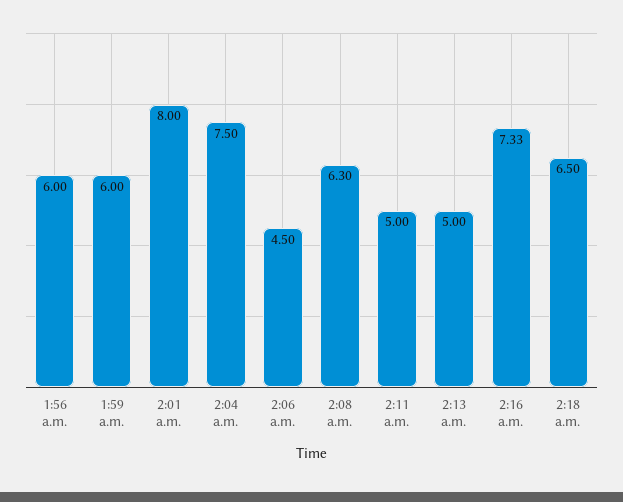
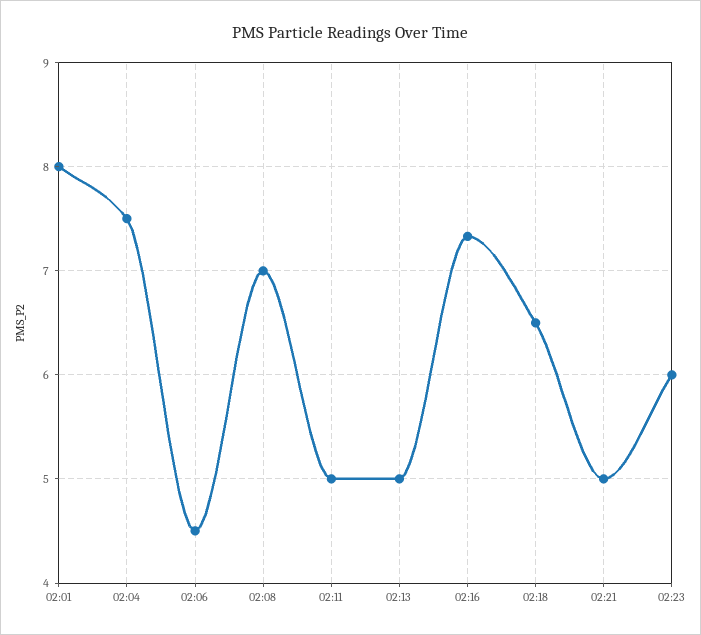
1:56 a.m.: 6 -> none
1:59 a.m.: 6 -> none
2:08 a.m.: 6.3 -> 7
02:21: none -> 5
02:23: none -> 6

